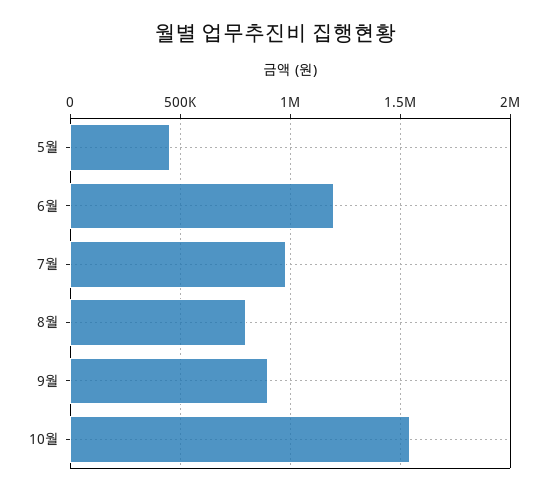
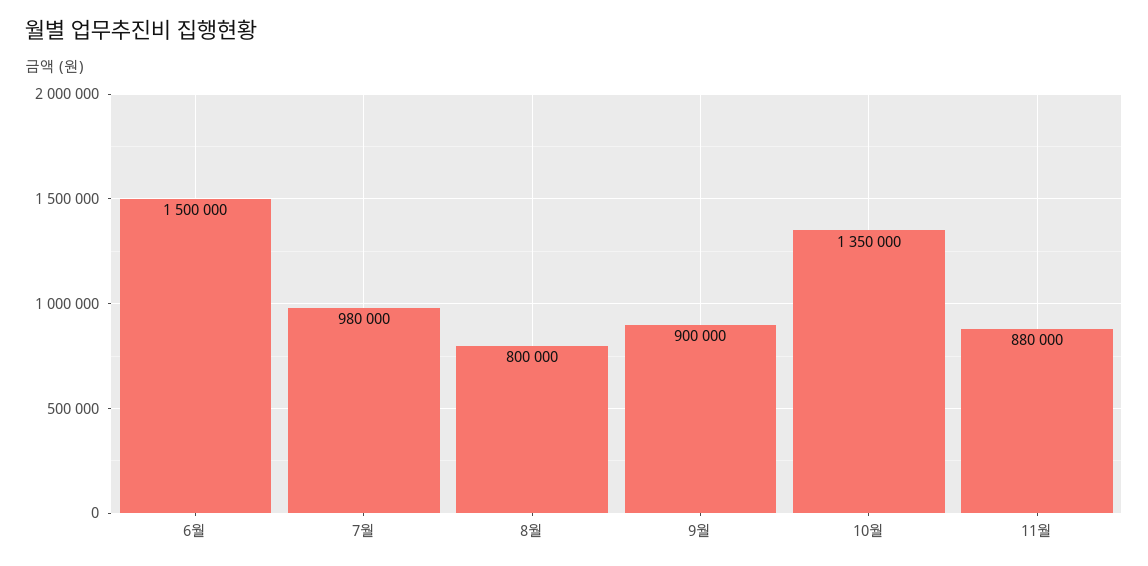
5월: 450000 -> none
6월: 1200000 -> 1500000
10월: 1550000 -> 1350000
11월: none -> 880000

